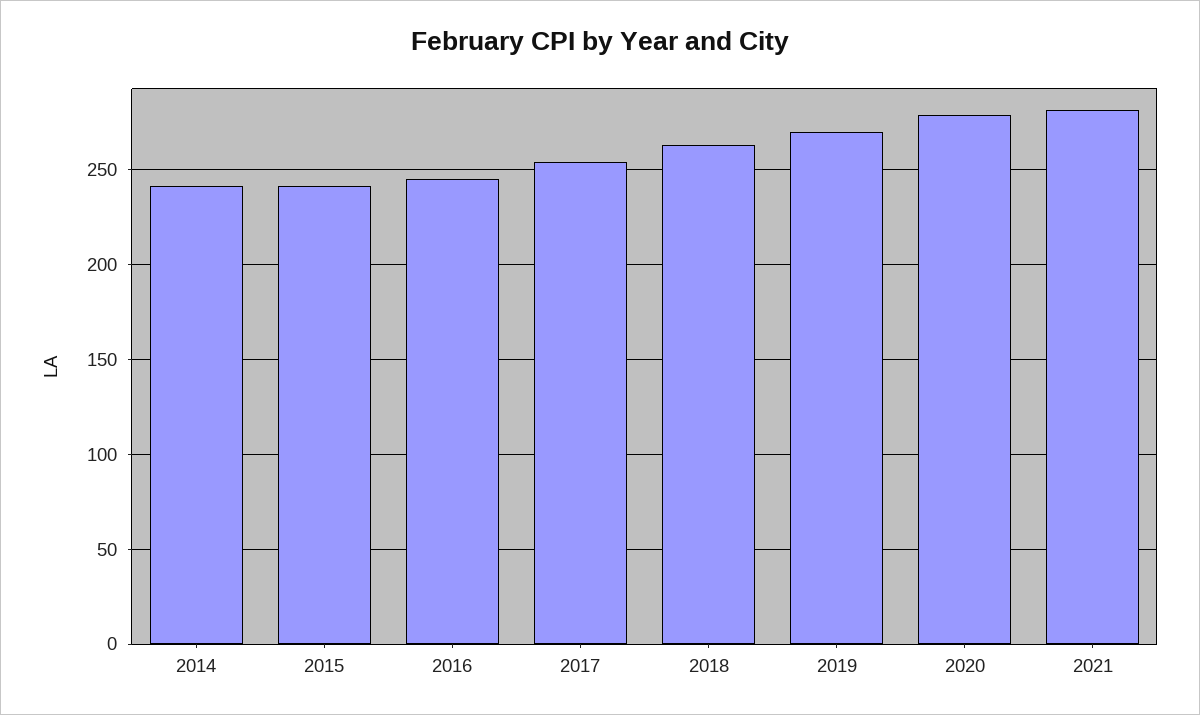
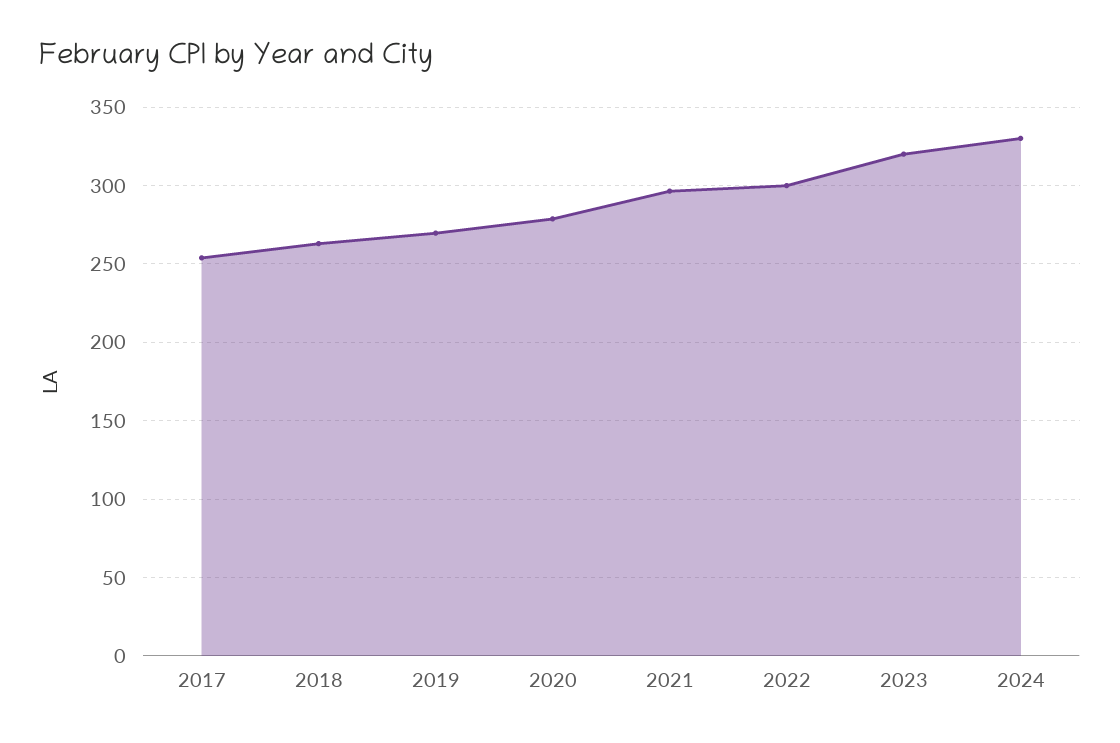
2014: 240 -> none
2015: 240 -> none
2016: 245 -> none
2021: 280 -> 295
2022: none -> 300
2023: none -> 320
2024: none -> 330

